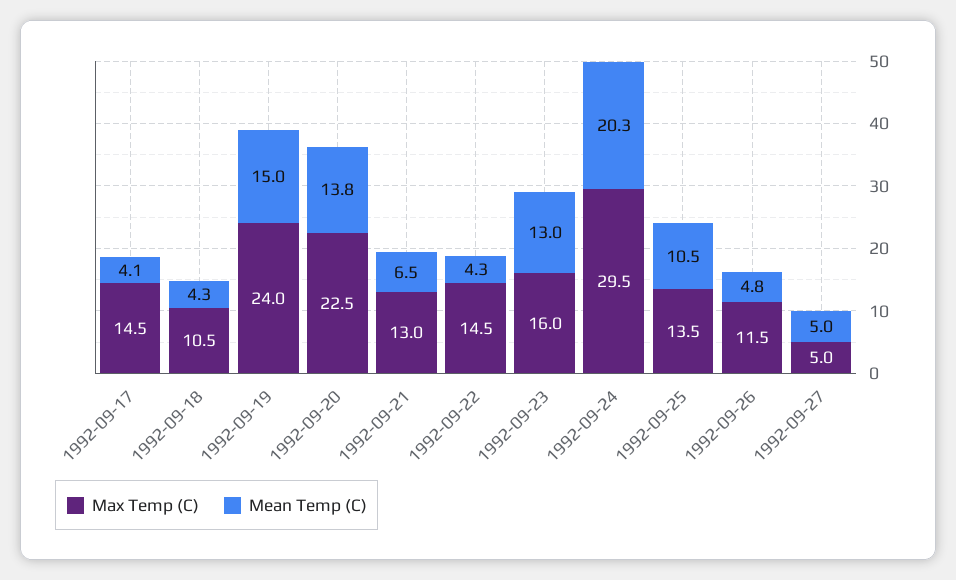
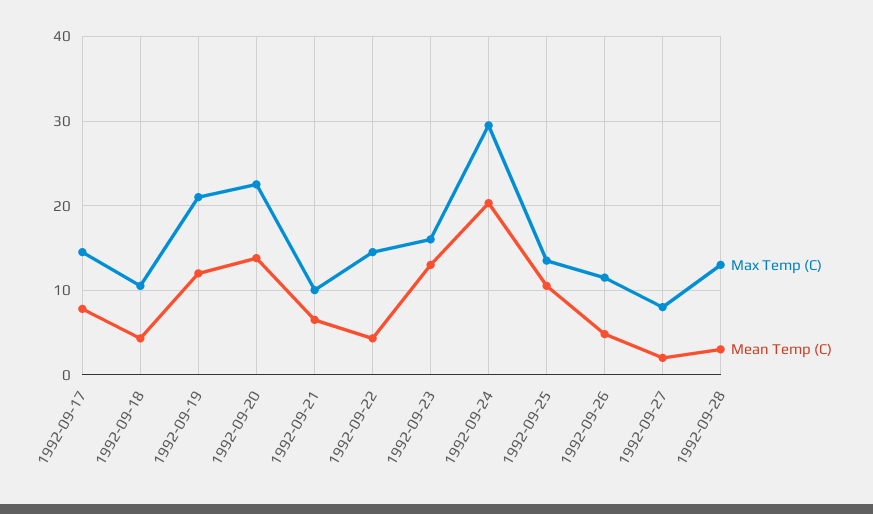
Mean Temp (C), 1992-09-17: 4.1 -> 8
Max Temp (C), 1992-09-19: 24 -> 21
Mean Temp (C), 1992-09-19: 15 -> 12
Max Temp (C), 1992-09-21: 13 -> 10
Max Temp (C), 1992-09-27: 5 -> 8
Mean Temp (C), 1992-09-27: 5 -> 2
Max Temp (C), 1992-09-28: none -> 13
Mean Temp (C), 1992-09-28: none -> 3

